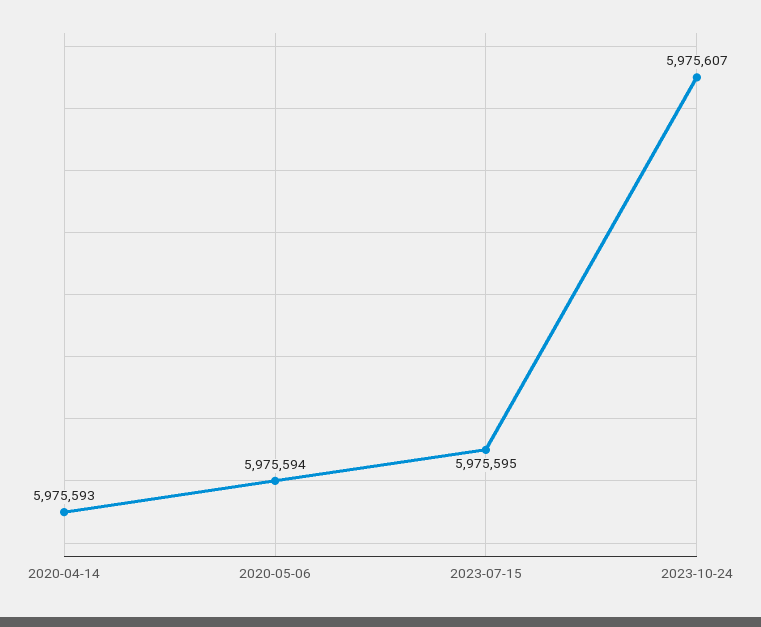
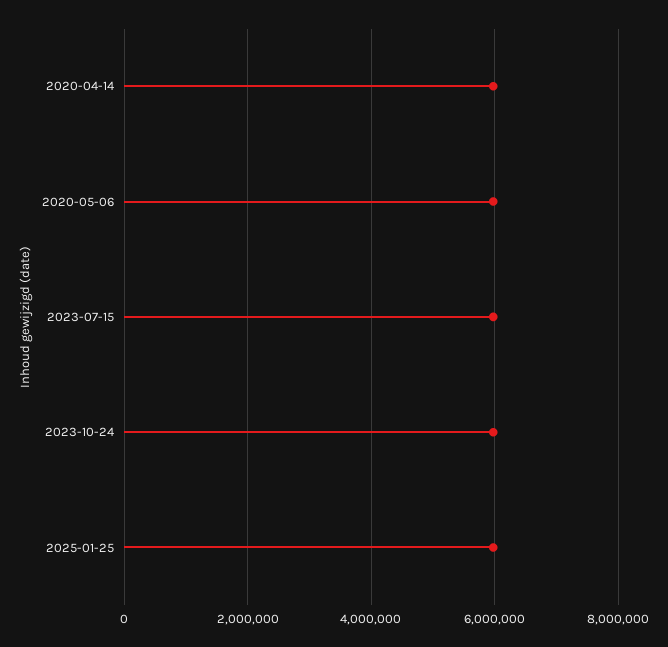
2025-01-25: none -> 6000000

